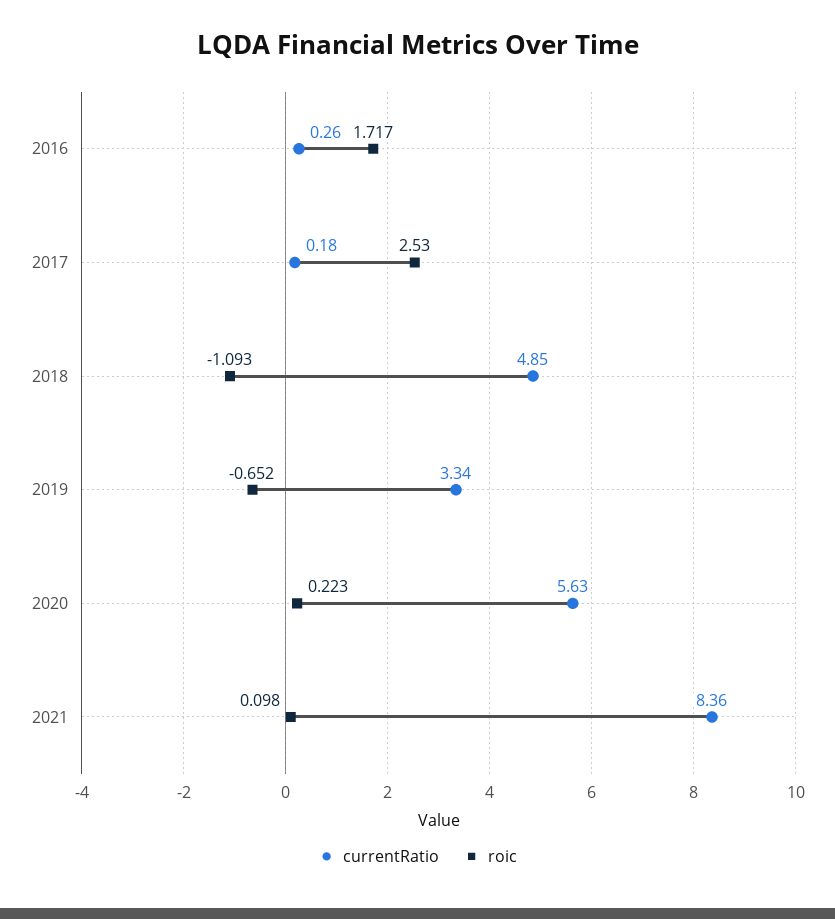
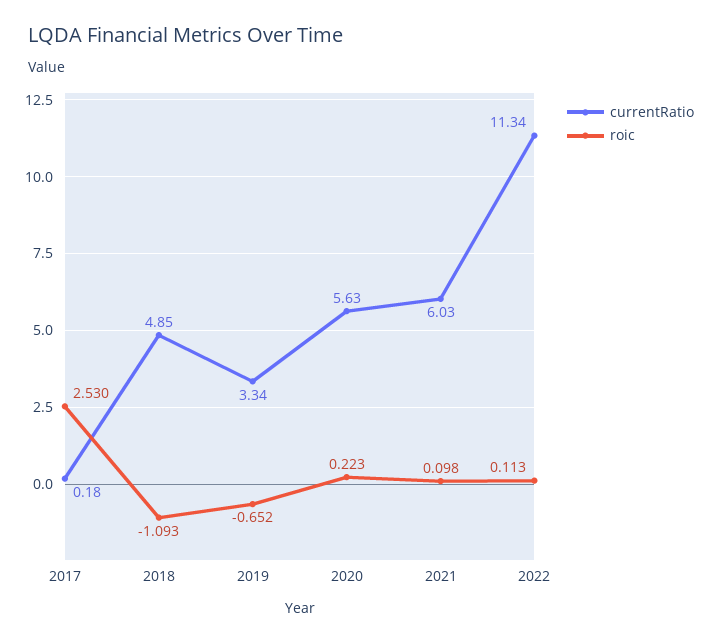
currentRatio, 2016: 0.26 -> none
roic, 2016: 1.717 -> none
currentRatio, 2021: 8.36 -> 6.03
currentRatio, 2022: none -> 11.34
roic, 2022: none -> 0.113

